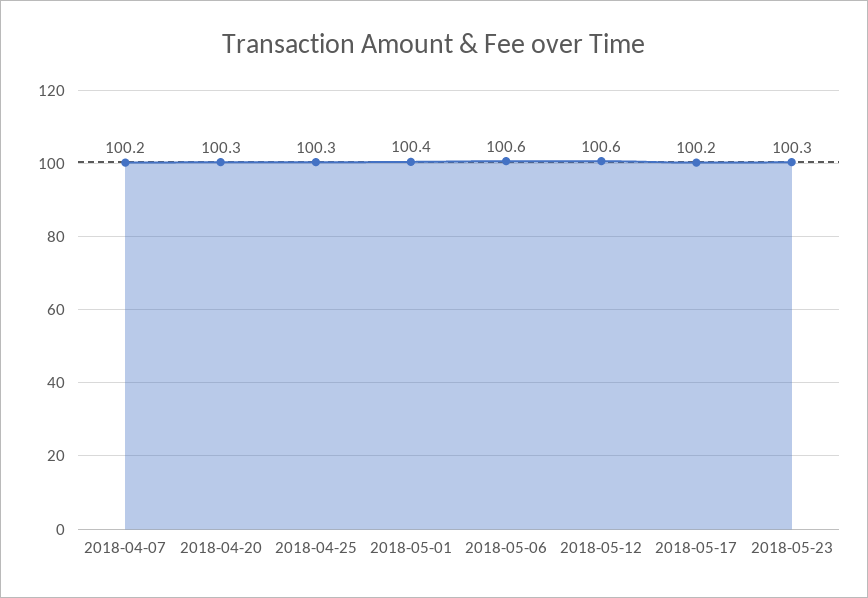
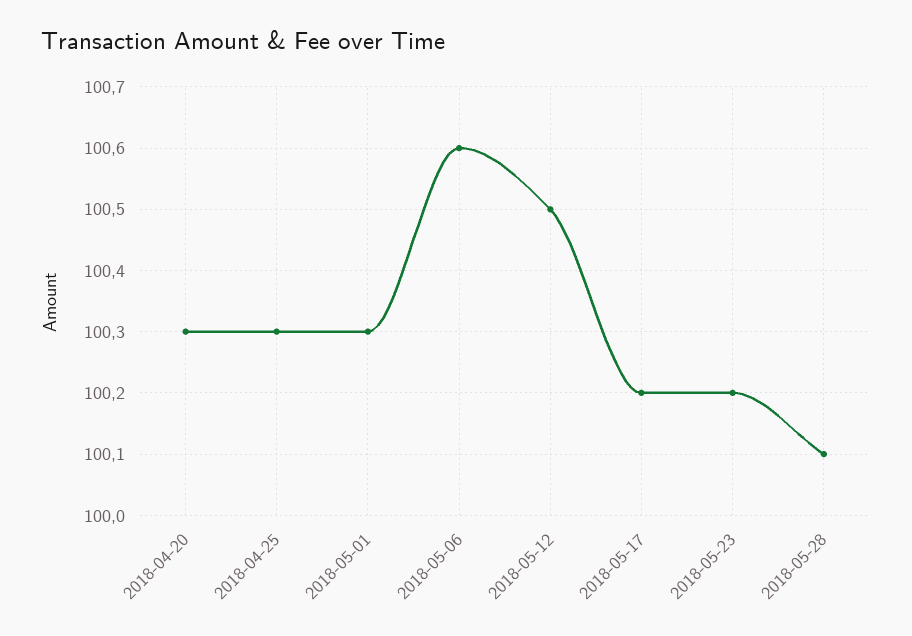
2018-04-07: 100.2 -> none
2018-05-01: 100.4 -> 100.3
2018-05-12: 100.6 -> 100.5
2018-05-23: 100.3 -> 100.2
2018-05-28: none -> 100.1

